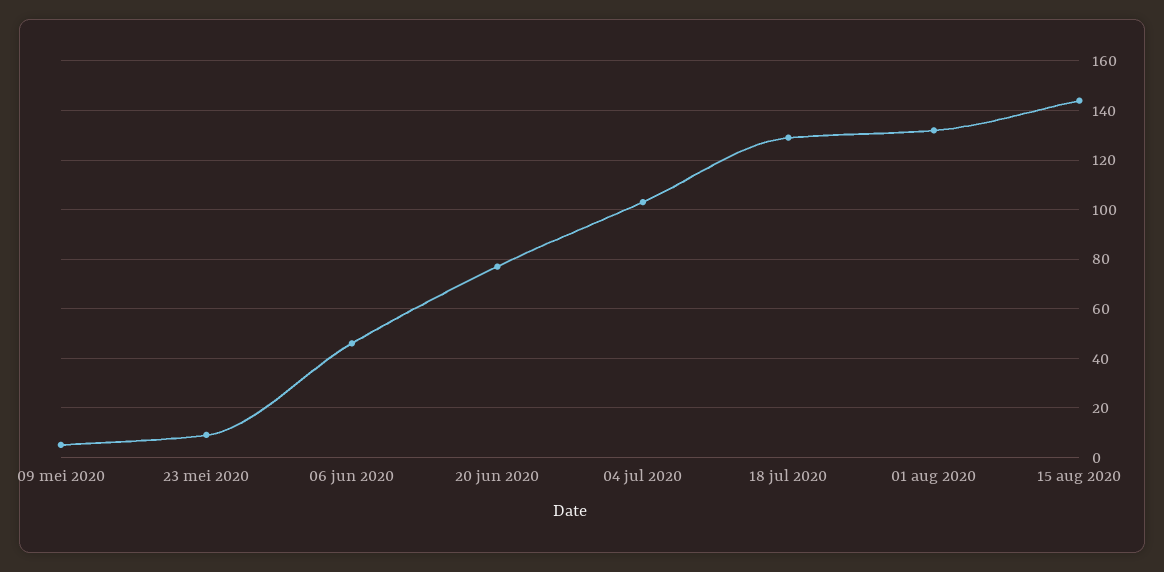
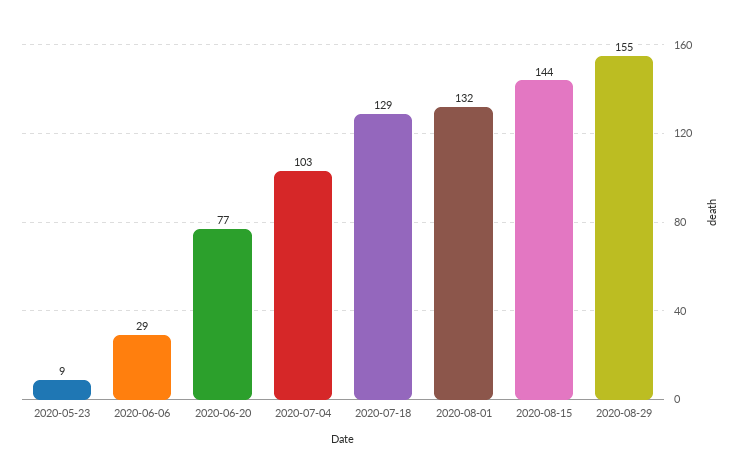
09 mei 2020: 5 -> none
06 jun 2020: 45 -> 29
2020-08-29: none -> 155

